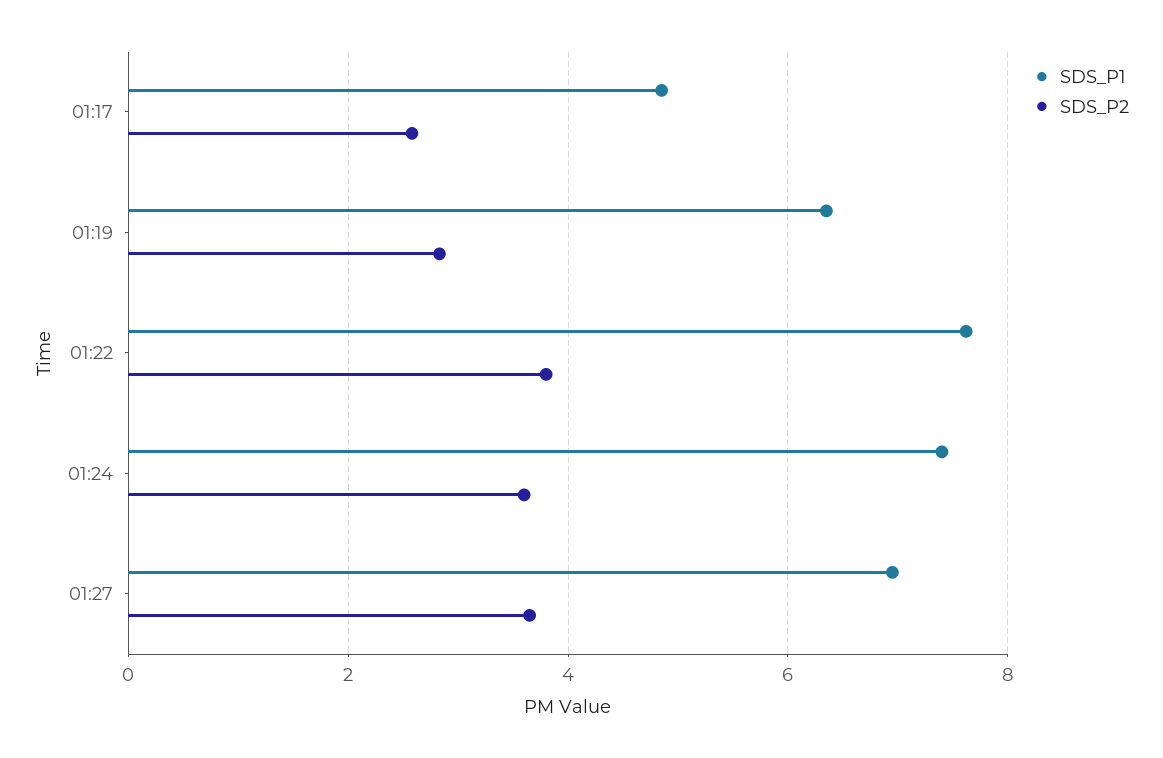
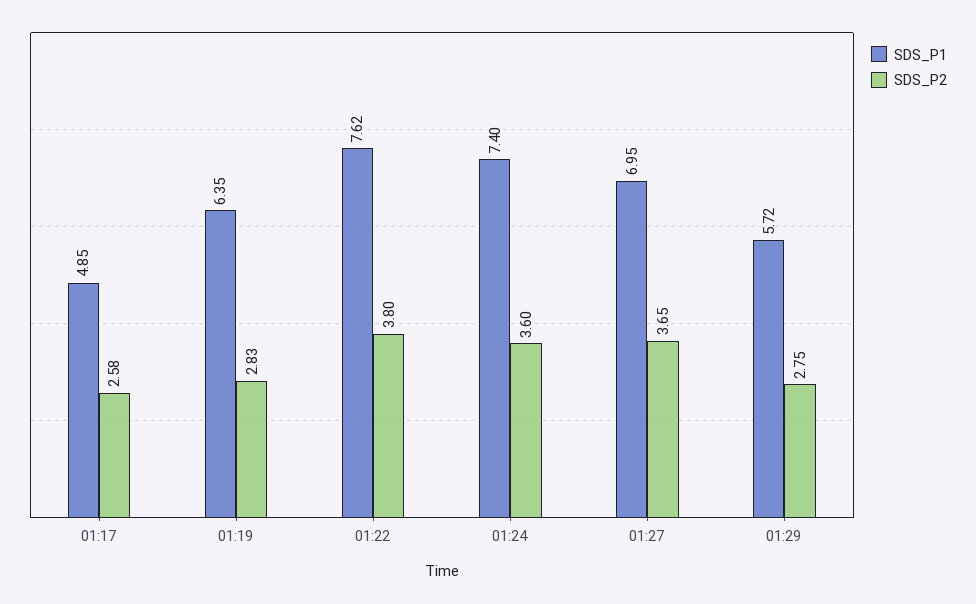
SDS_P1, 01:29: none -> 5.72
SDS_P2, 01:29: none -> 2.75

